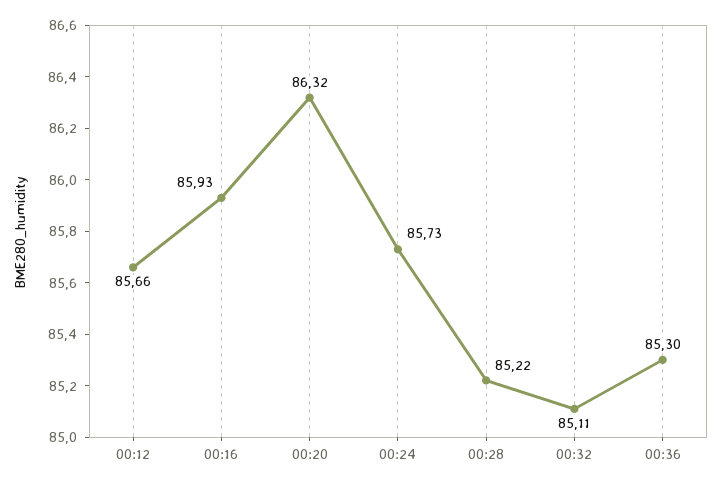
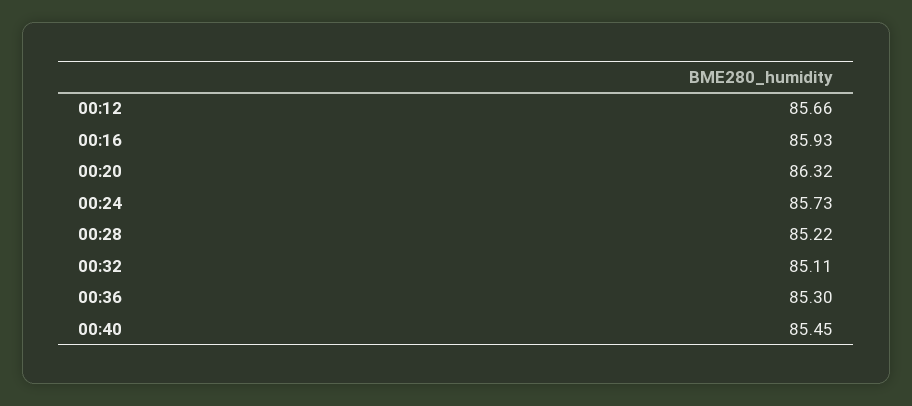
00:40: none -> 85.45

